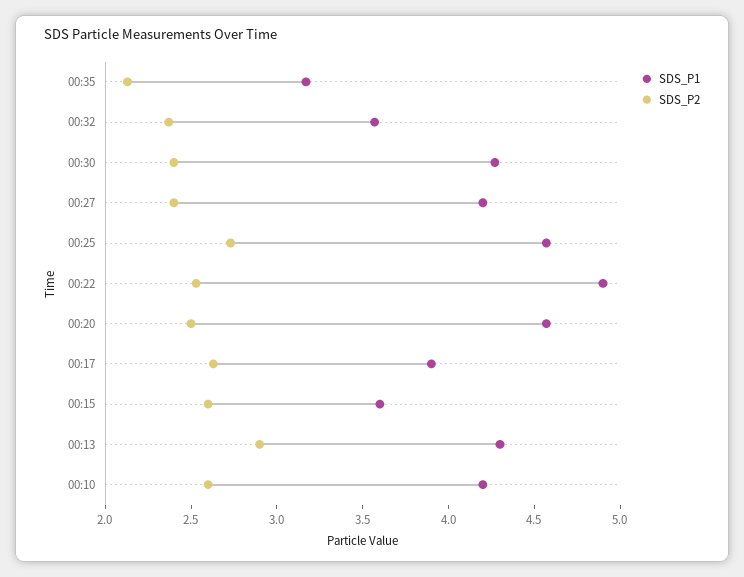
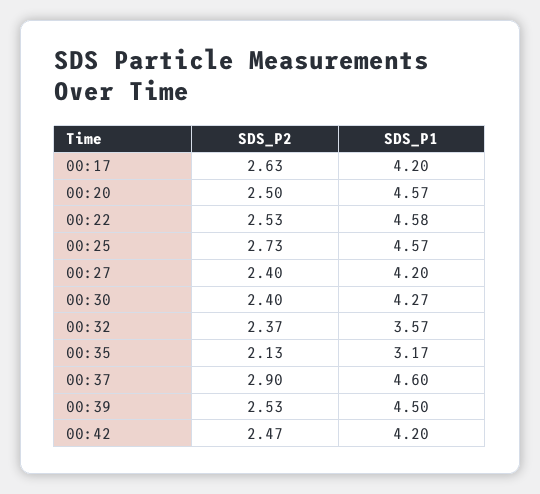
SDS_P1, 00:22: 4.9 -> 4.58
SDS_P1, 00:17: 3.9 -> 4.2
SDS_P1, 00:15: 3.6 -> none
SDS_P2, 00:15: 2.6 -> none
SDS_P1, 00:13: 4.3 -> none
SDS_P2, 00:13: 2.9 -> none
SDS_P1, 00:10: 4.2 -> none
SDS_P2, 00:10: 2.6 -> none
SDS_P2, 00:37: none -> 2.9
SDS_P1, 00:37: none -> 4.6
SDS_P2, 00:39: none -> 2.53
SDS_P1, 00:39: none -> 4.5
SDS_P2, 00:42: none -> 2.47
SDS_P1, 00:42: none -> 4.2

